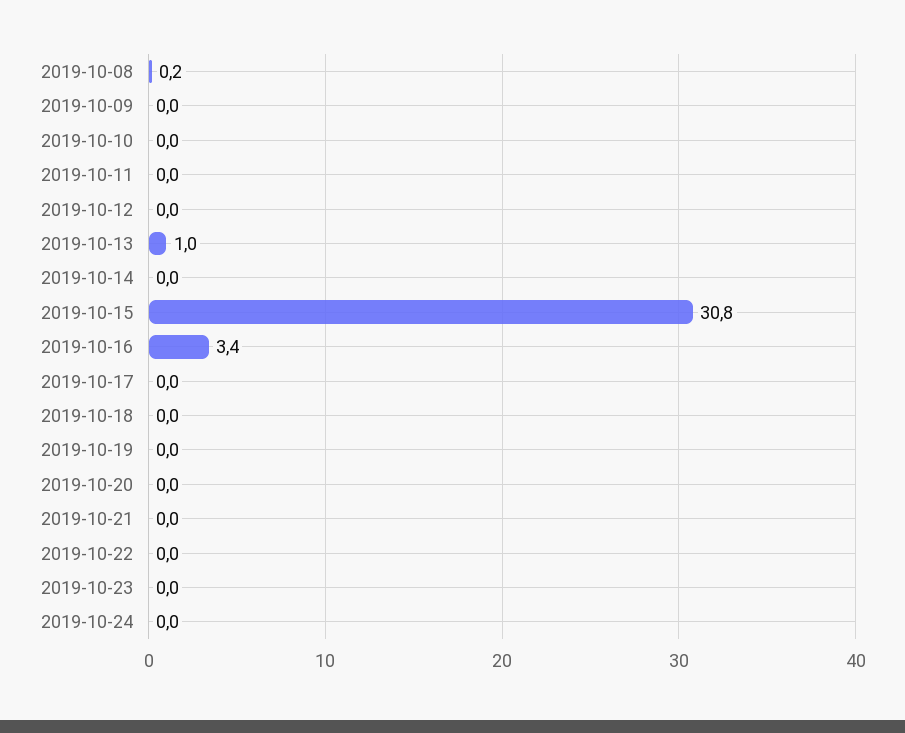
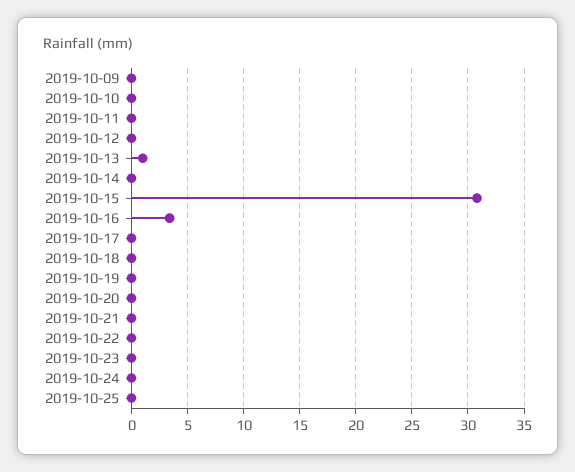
2019-10-08: 0.2 -> none
2019-10-25: none -> 0

